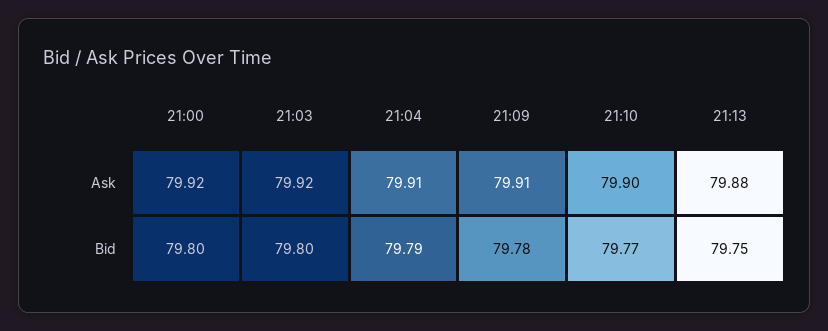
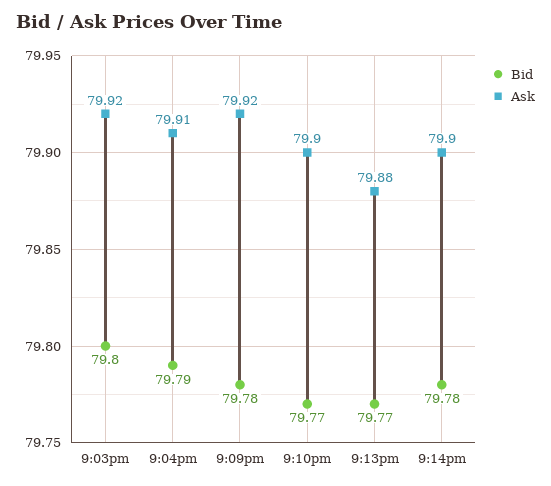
Ask, 21:00: 79.92 -> none
Ask, 21:09: 79.91 -> 79.92
Bid, 21:00: 79.8 -> none
Bid, 21:13: 79.75 -> 79.77
Bid, 9:14pm: none -> 79.78
Ask, 9:14pm: none -> 79.9

